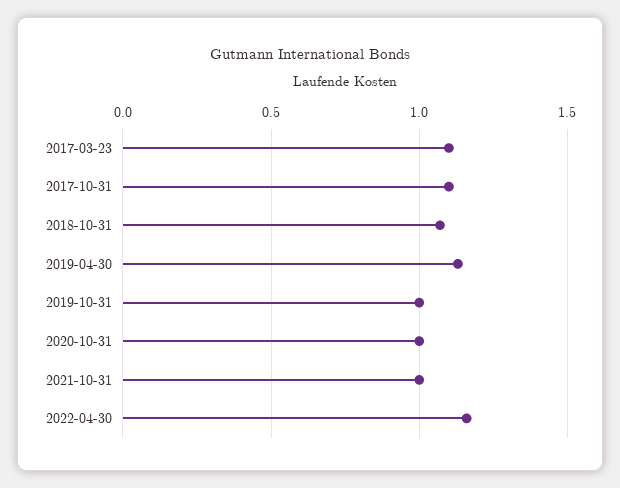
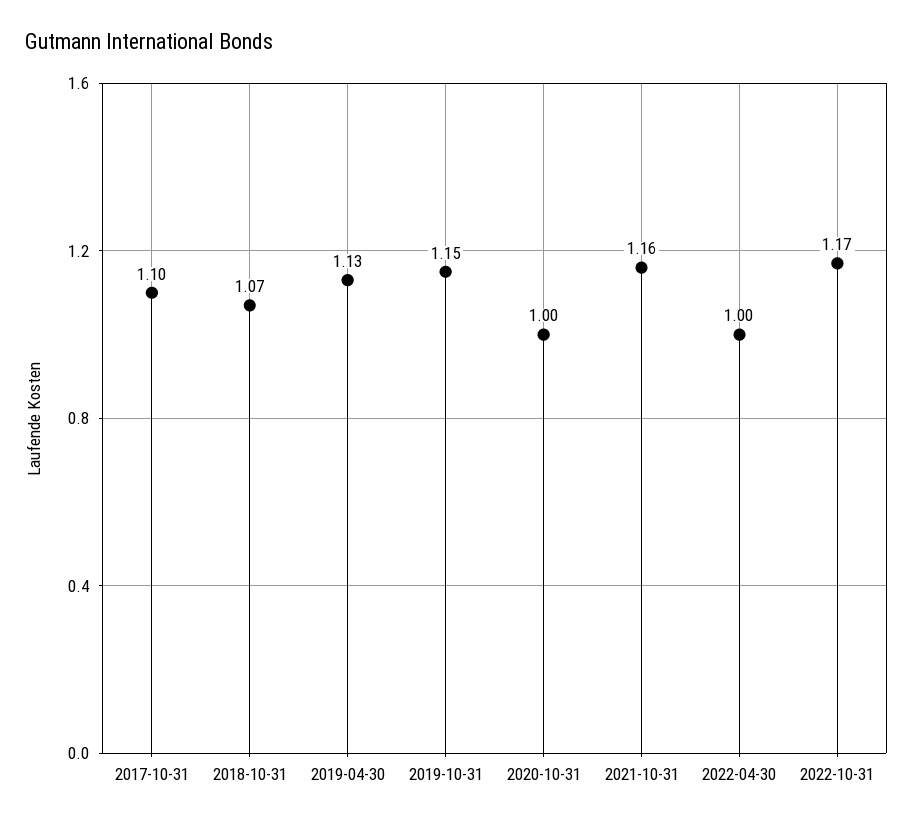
2017-03-23: 1.1 -> none
2019-10-31: 1 -> 1.15
2021-10-31: 1 -> 1.16
2022-04-30: 1.15 -> 1
2022-10-31: none -> 1.17

